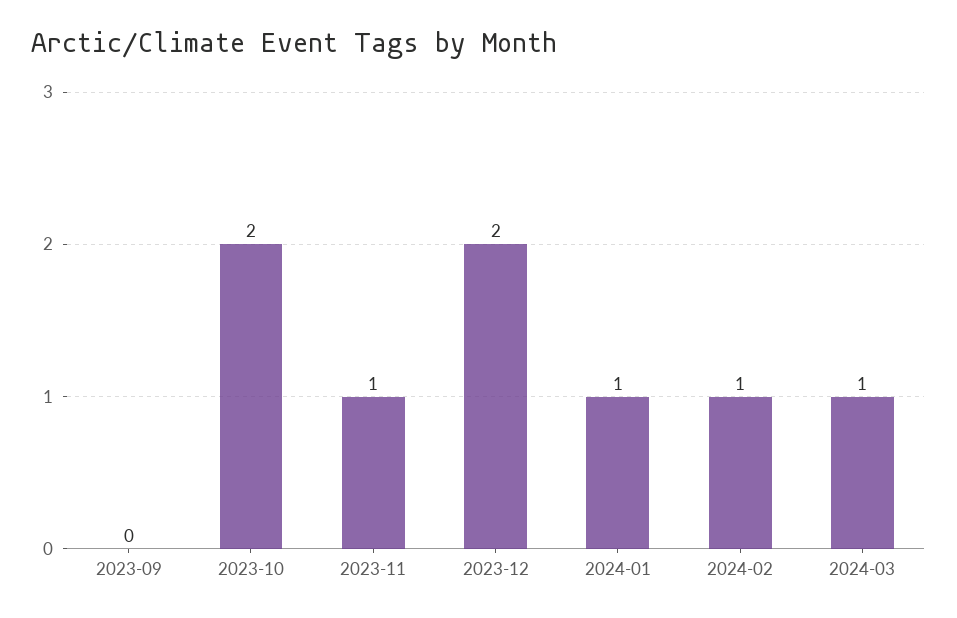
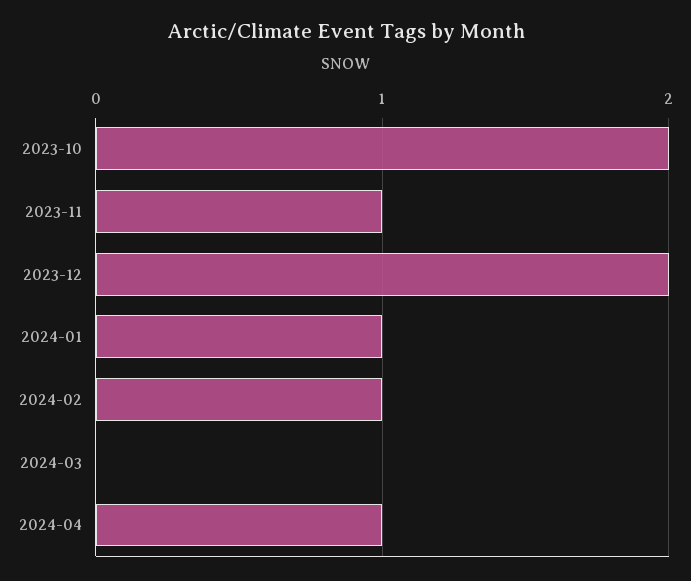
2023-09: 0 -> none
2024-03: 1 -> 0
2024-04: none -> 1

